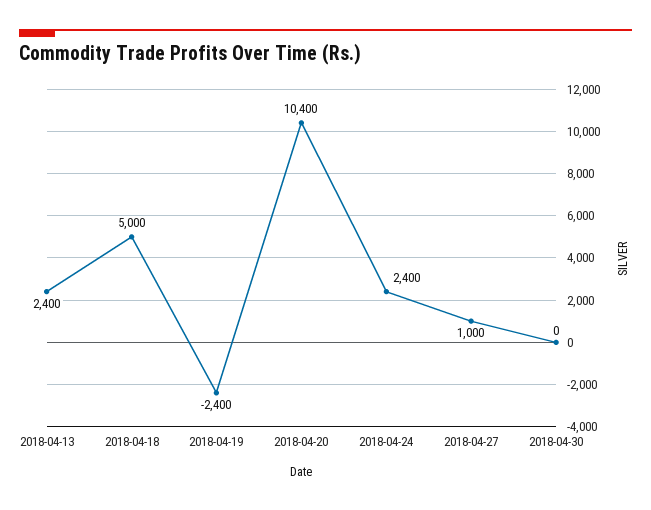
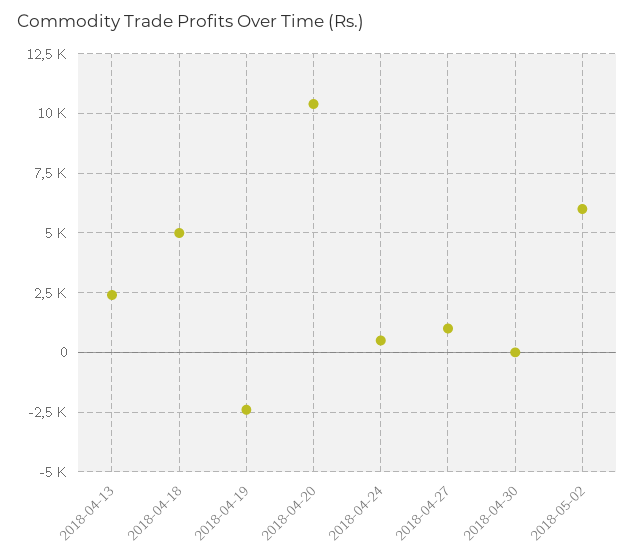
2018-04-24: 2400 -> 500
2018-05-02: none -> 6000

